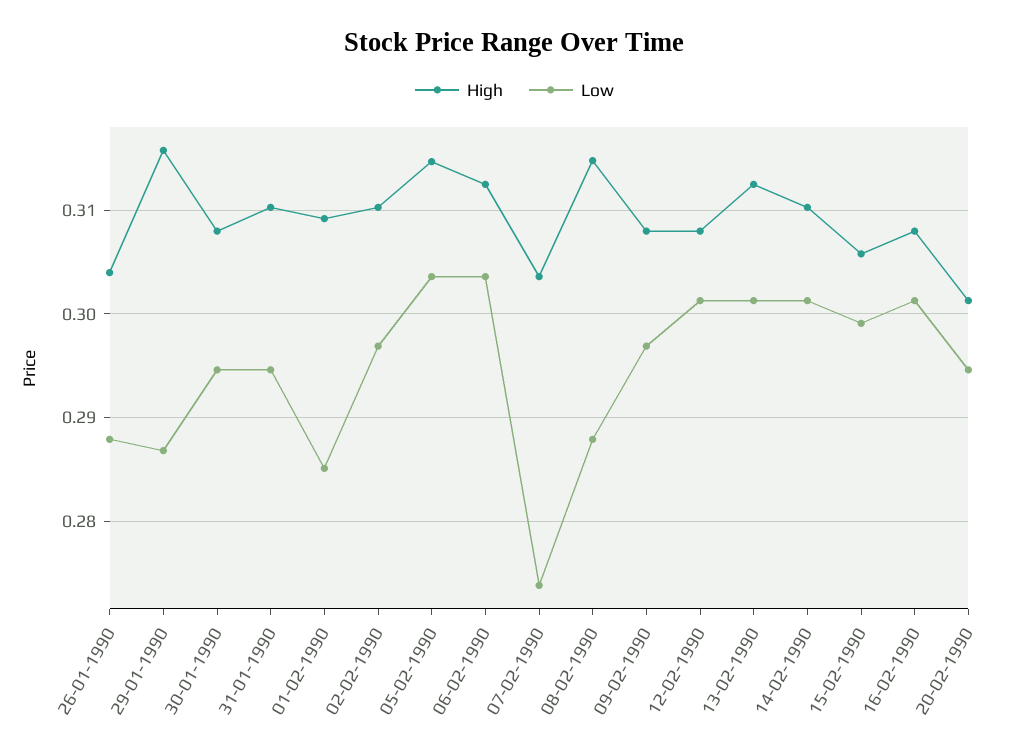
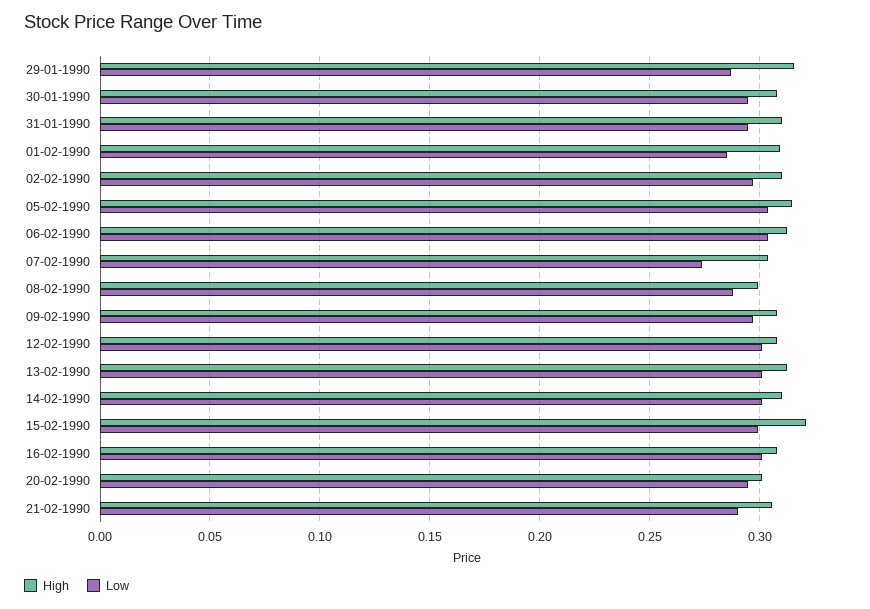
High, 26-01-1990: 0.304 -> none
Low, 26-01-1990: 0.288 -> none
High, 08-02-1990: 0.315 -> 0.3
High, 15-02-1990: 0.306 -> 0.32
High, 21-02-1990: none -> 0.305
Low, 21-02-1990: none -> 0.29

